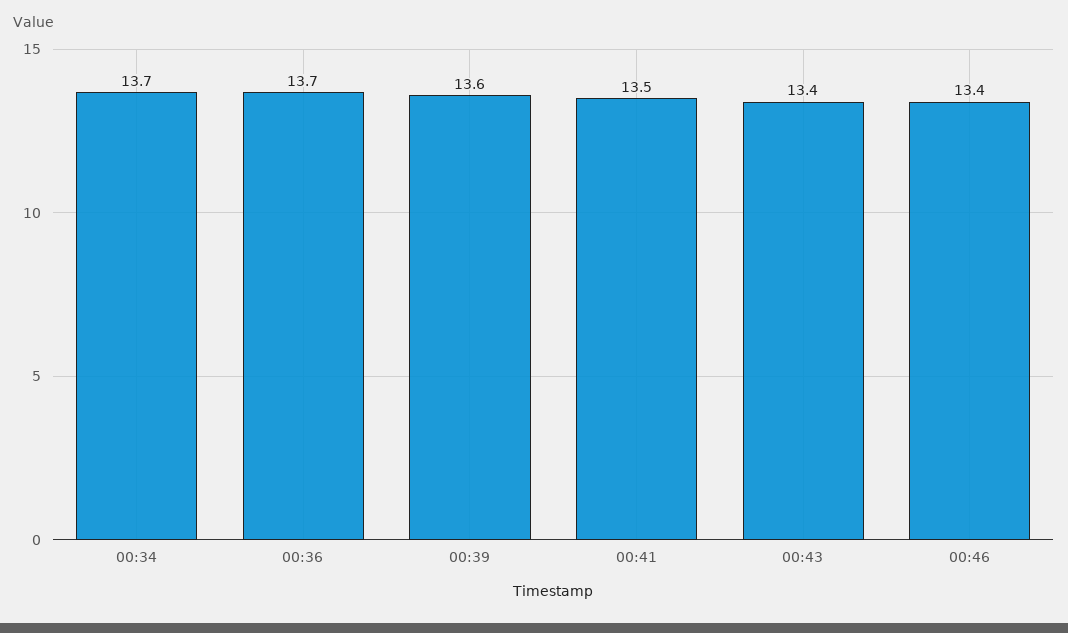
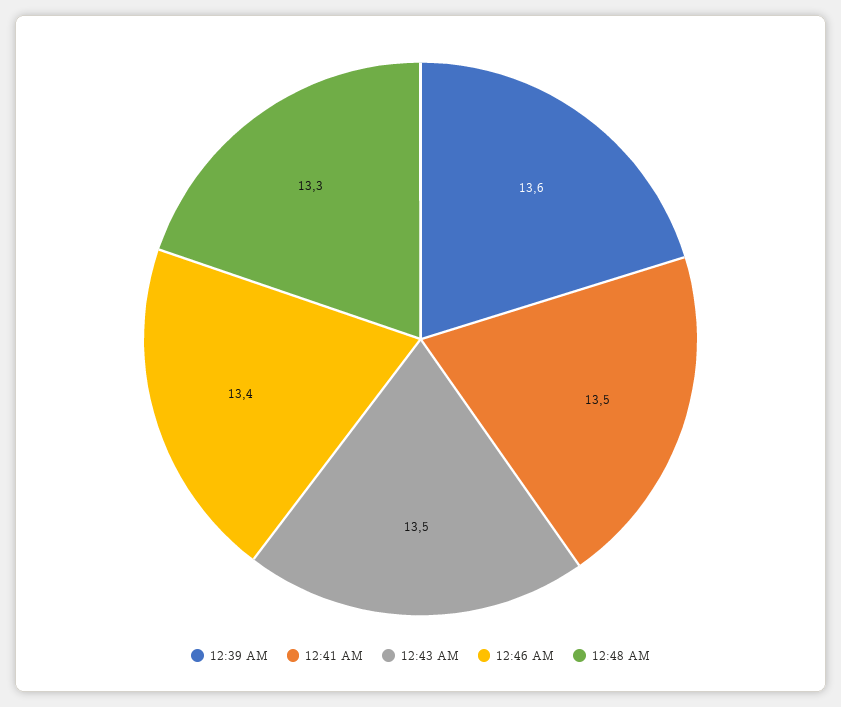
00:34: 13.7 -> none
00:36: 13.7 -> none
00:43: 13.4 -> 13.5
12:48 AM: none -> 13.3

